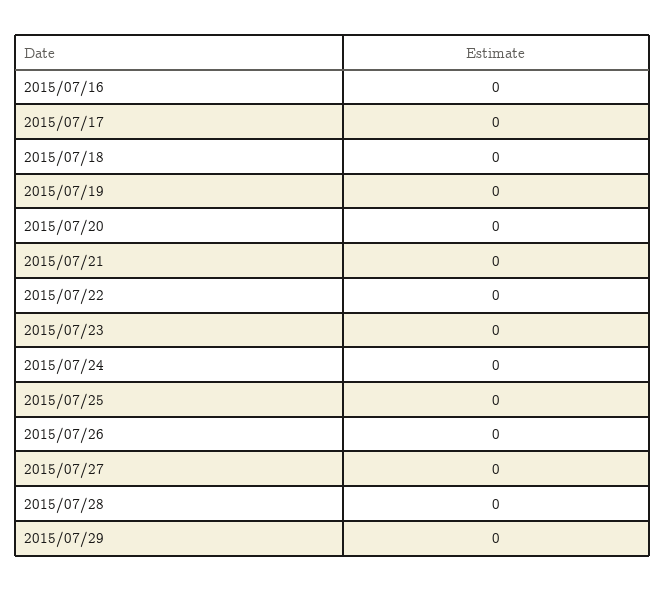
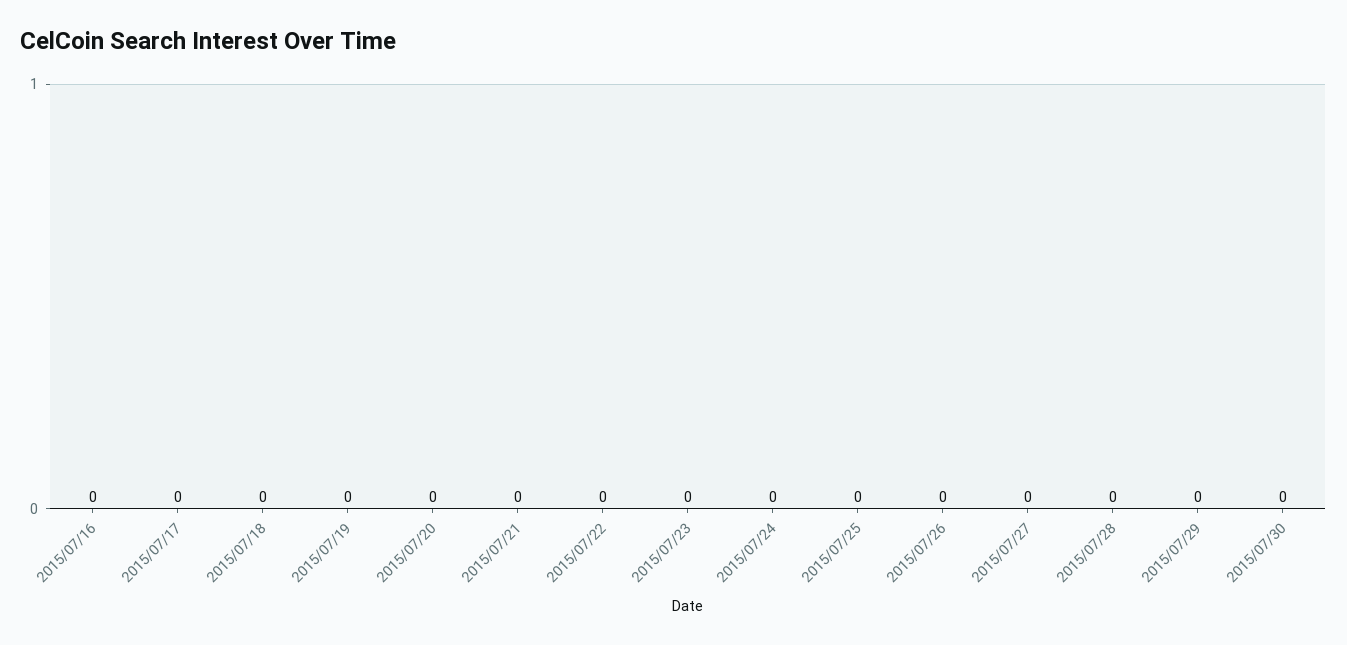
2015/07/30: none -> 0

